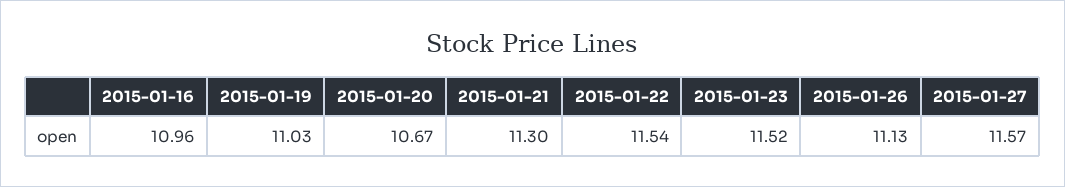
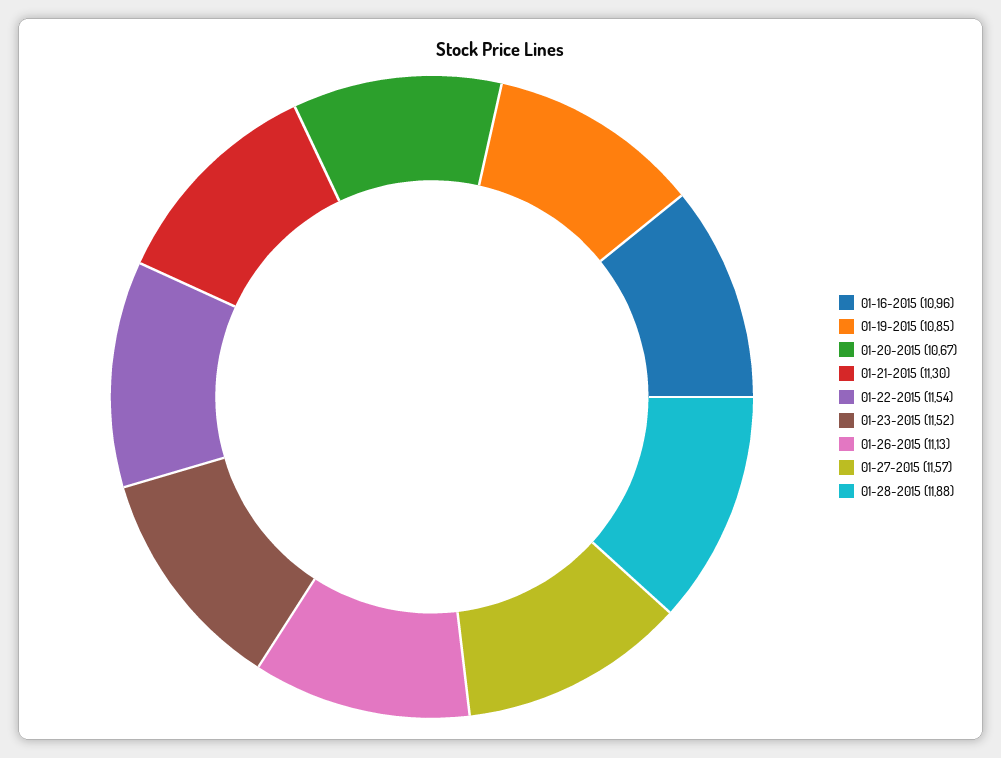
2015-01-19: 11.03 -> 10.85
01-28-2015: none -> 11.88

